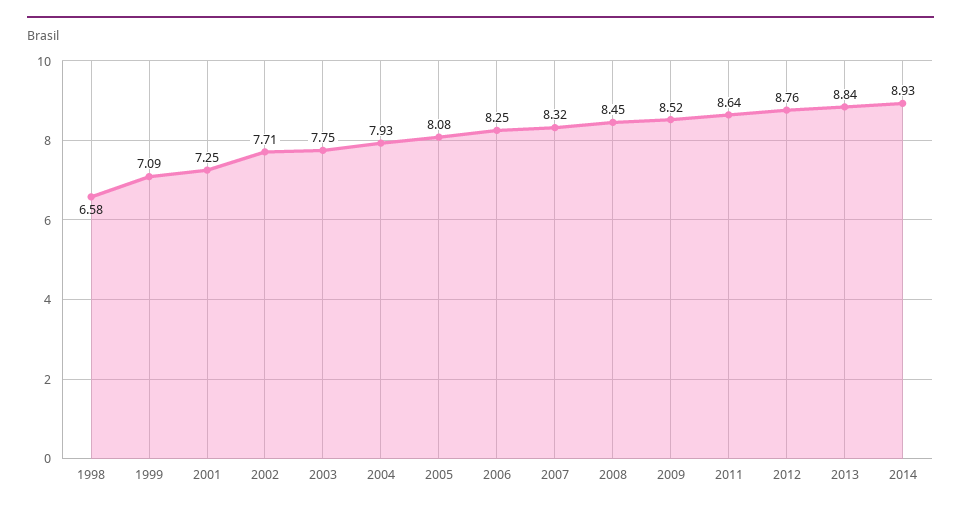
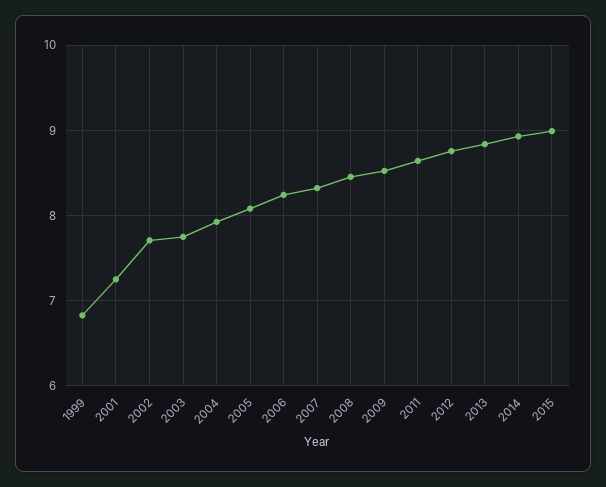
1998: 6.58 -> none
1999: 7.09 -> 6.8
2015: none -> 9

